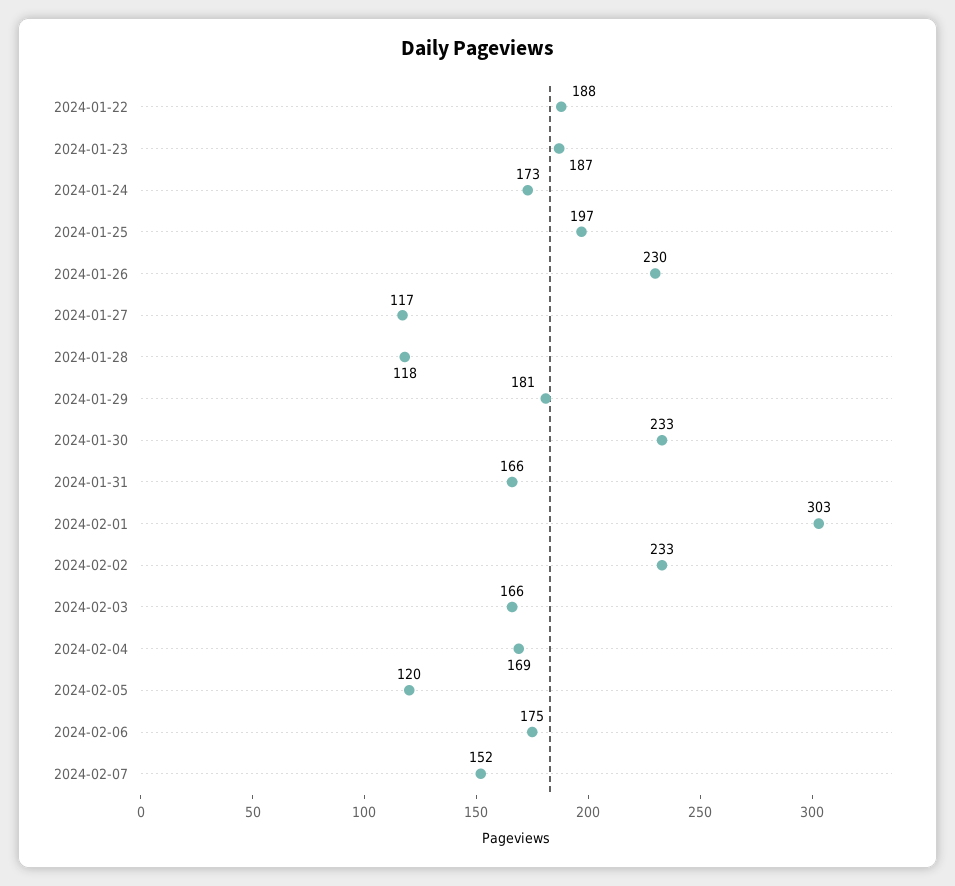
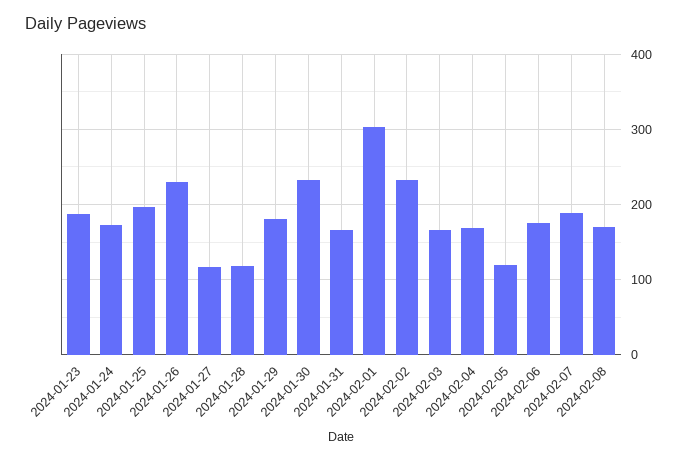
2024-01-22: 188 -> none
2024-02-07: 152 -> 190
2024-02-08: none -> 170

